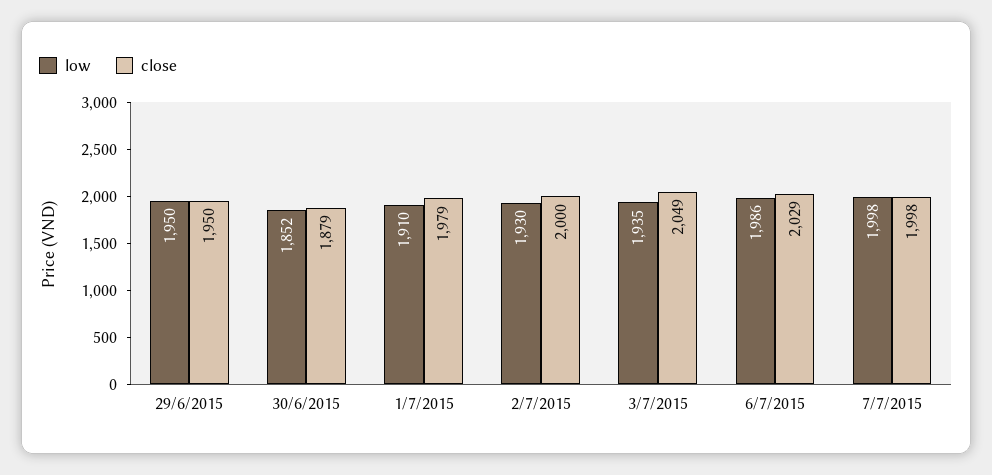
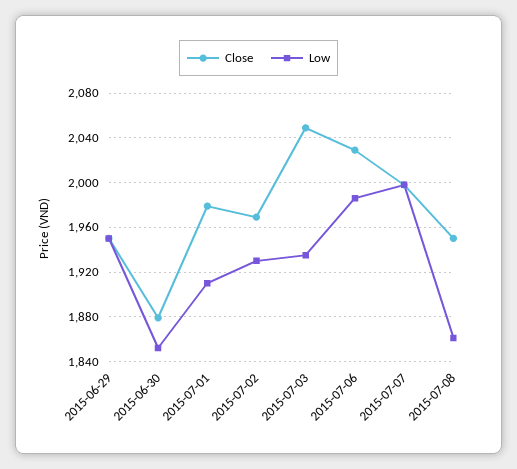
close, 2/7/2015: 2000 -> 1970
close, 2015-07-08: none -> 1950
low, 2015-07-08: none -> 1860

